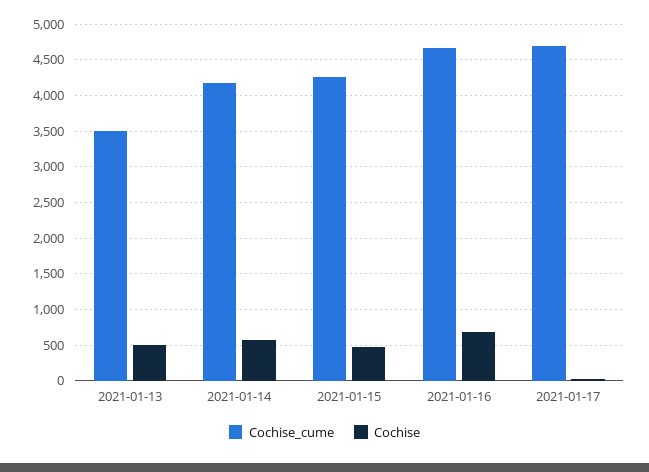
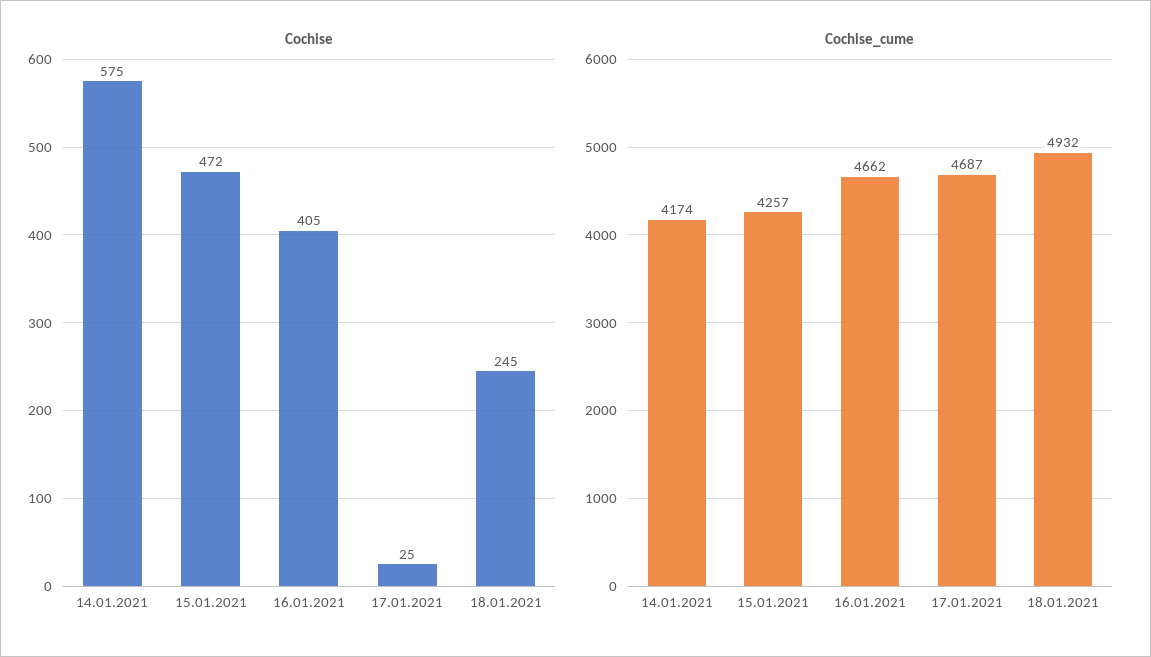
Cochise_cume, 2021-01-13: 3500 -> none
Cochise, 2021-01-13: 500 -> none
Cochise, 2021-01-16: 700 -> 405
Cochise, 18.01.2021: none -> 245
Cochise_cume, 18.01.2021: none -> 4932

